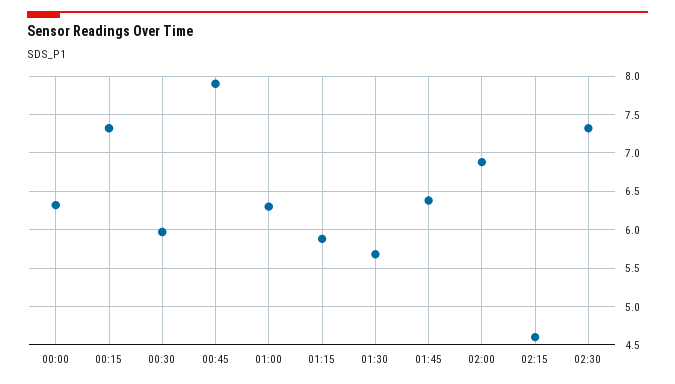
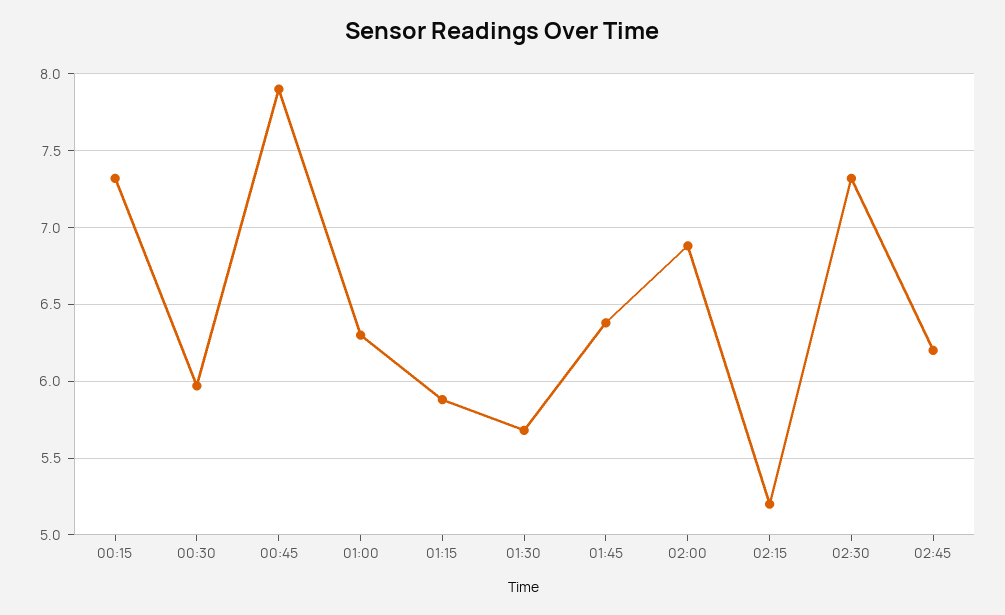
00:00: 6.3 -> none
02:15: 4.6 -> 5.2
02:45: none -> 6.2

